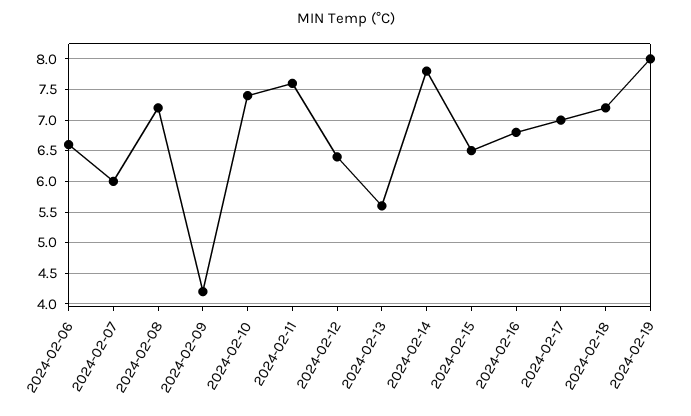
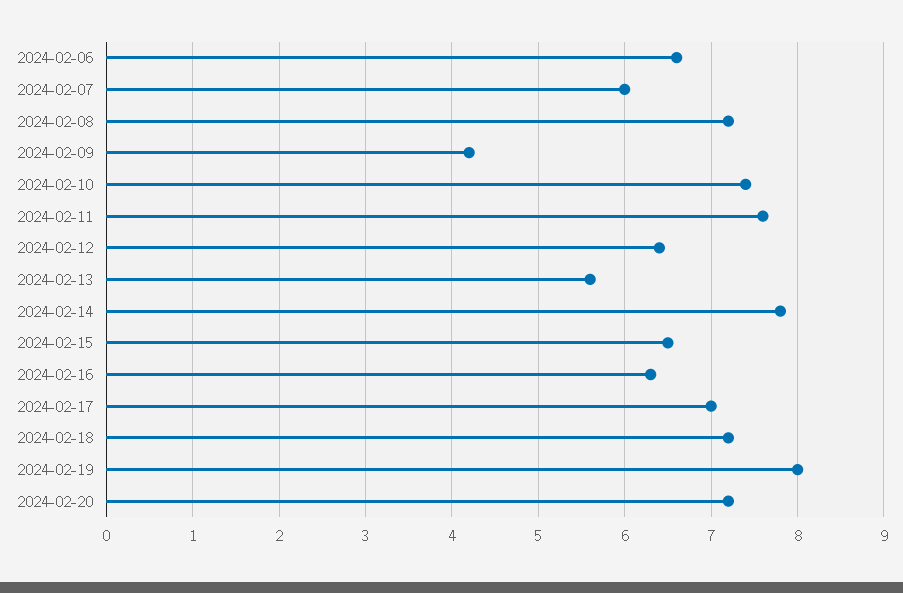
2024-02-16: 6.8 -> 6.3
2024-02-20: none -> 7.2

